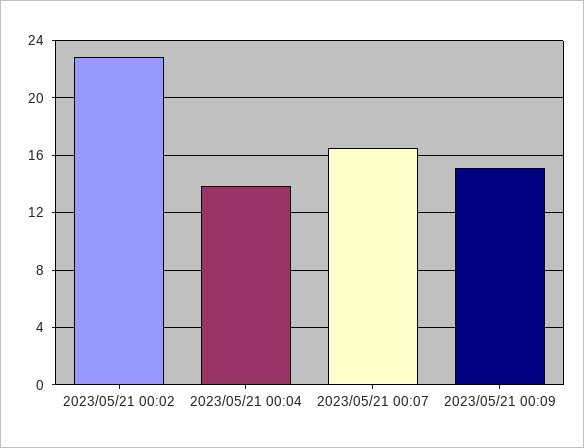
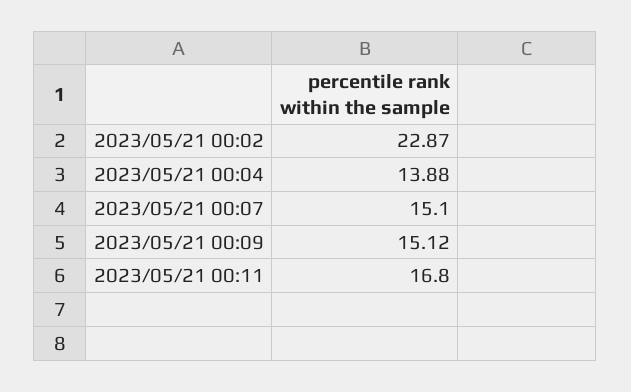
2023/05/21 00:07: 16.5 -> 15.1
2023/05/21 00:11: none -> 16.8

